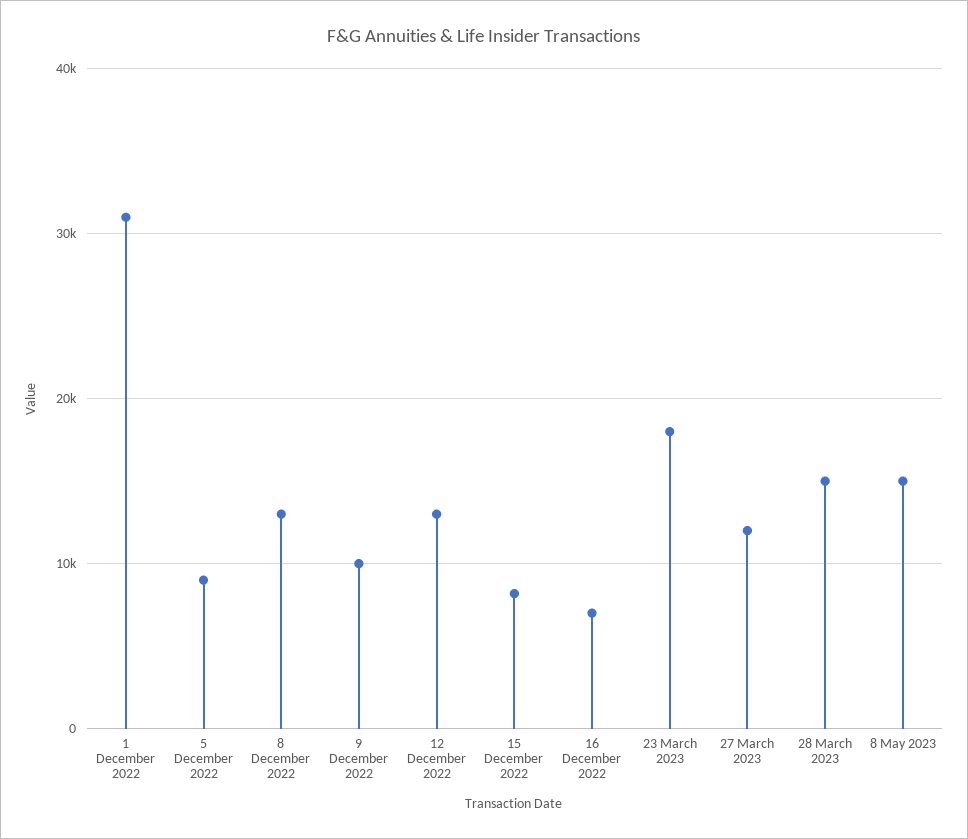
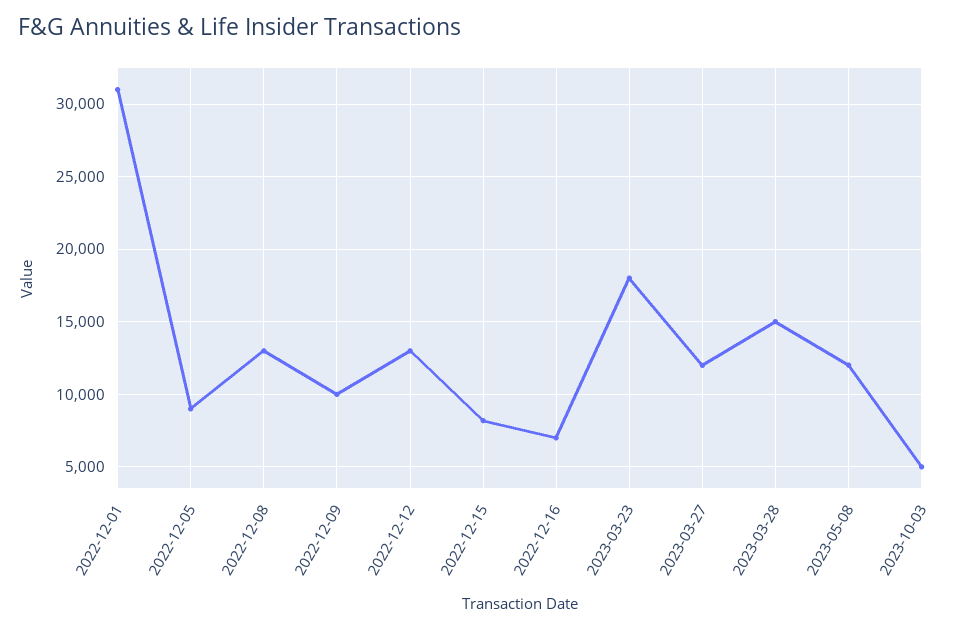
8 May 2023: 15000 -> 12000
2023-10-03: none -> 5000

